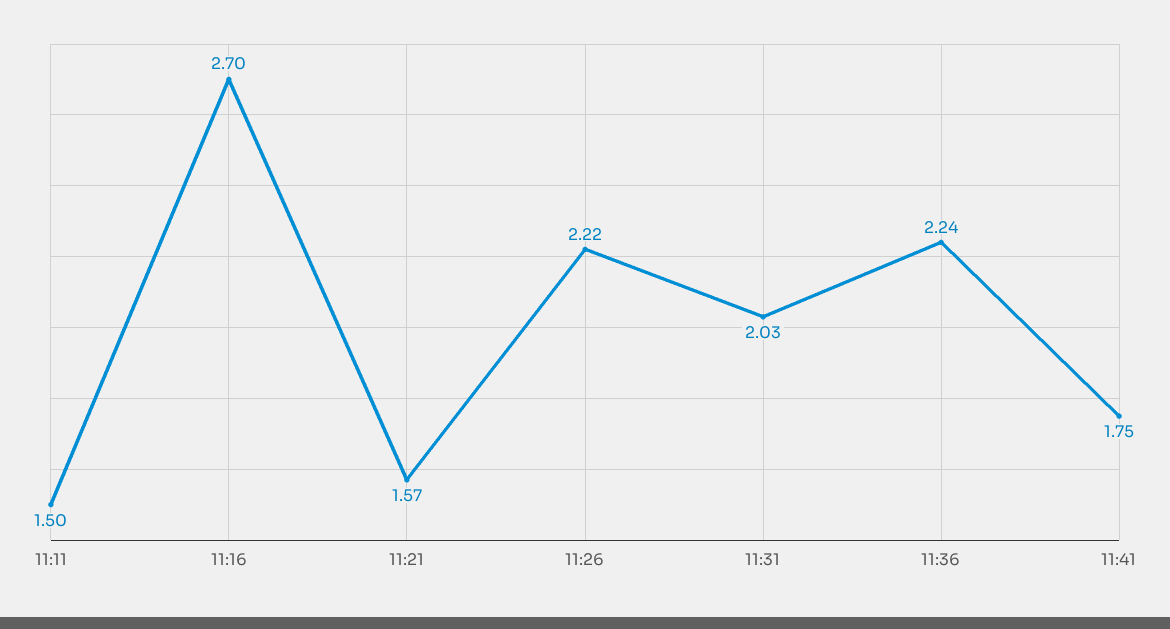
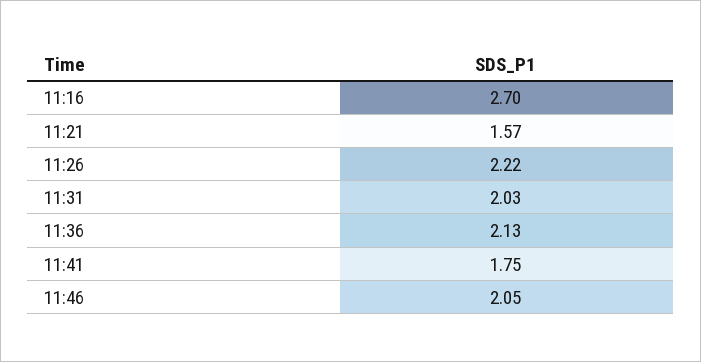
11:11: 1.5 -> none
11:36: 2.24 -> 2.13
11:46: none -> 2.05

